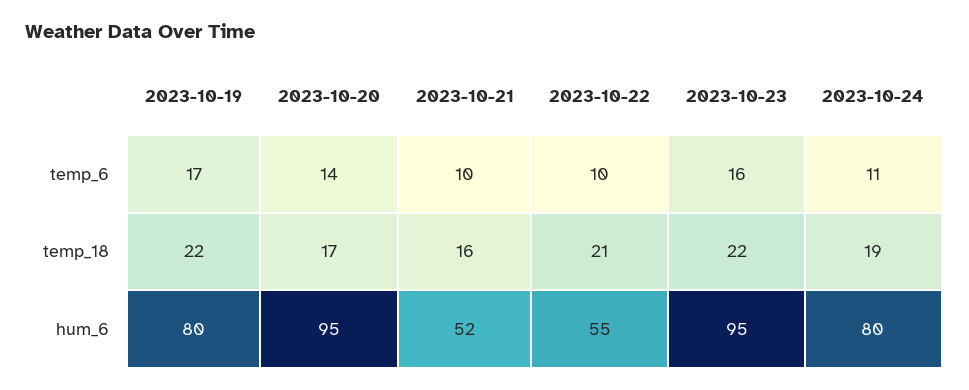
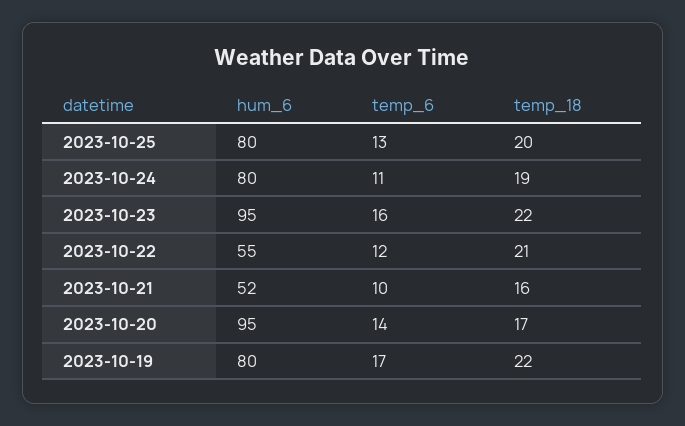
2023-10-22, temp_6: 10 -> 12
2023-10-25, hum_6: none -> 80
2023-10-25, temp_6: none -> 13
2023-10-25, temp_18: none -> 20

